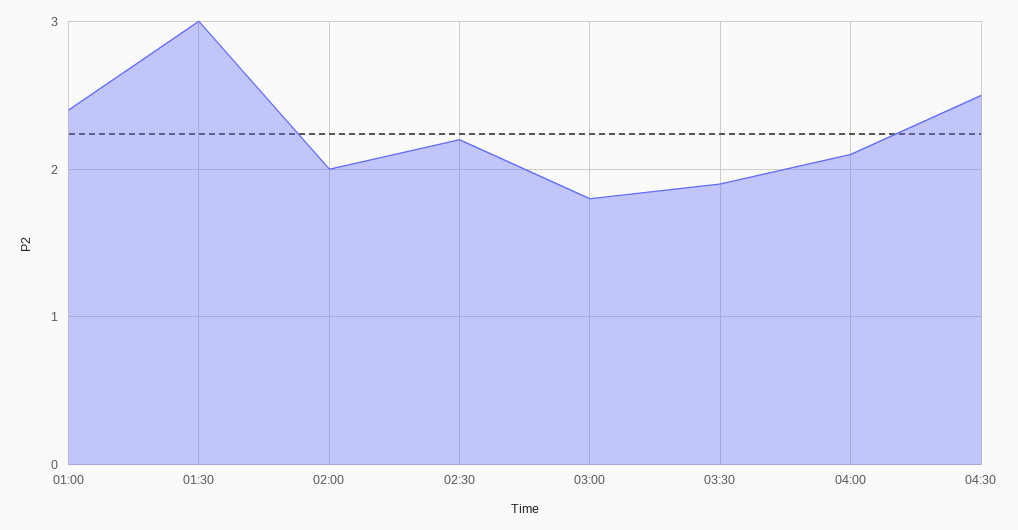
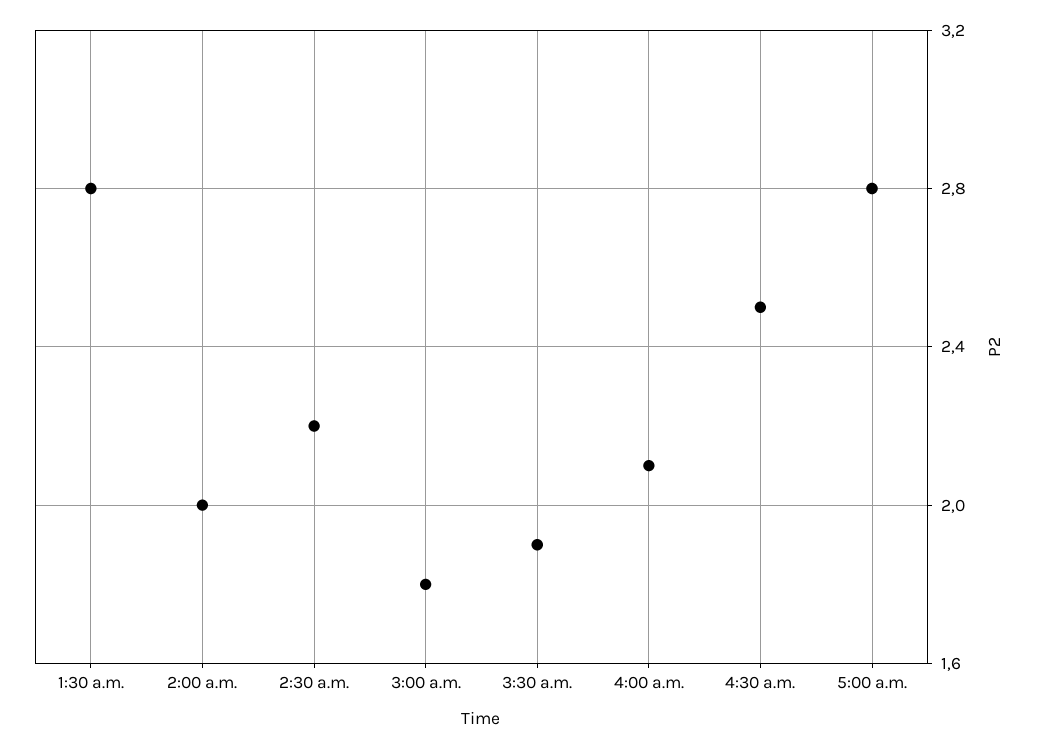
01:00: 2.4 -> none
01:30: 3 -> 2.8
5:00 a.m.: none -> 2.8

